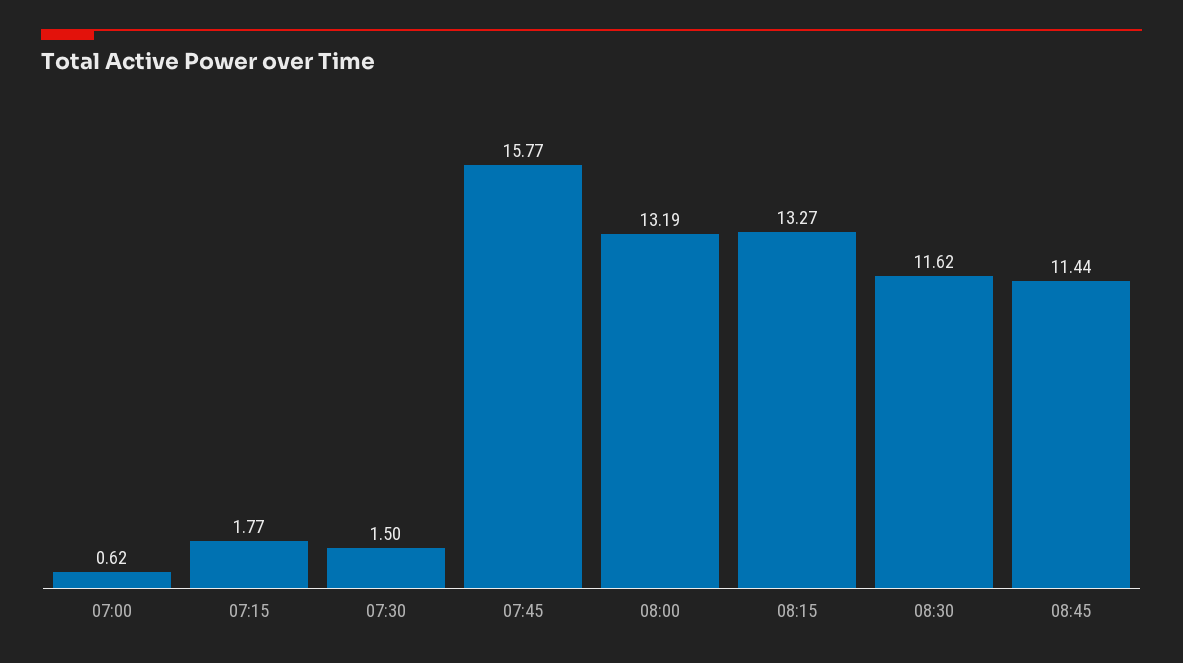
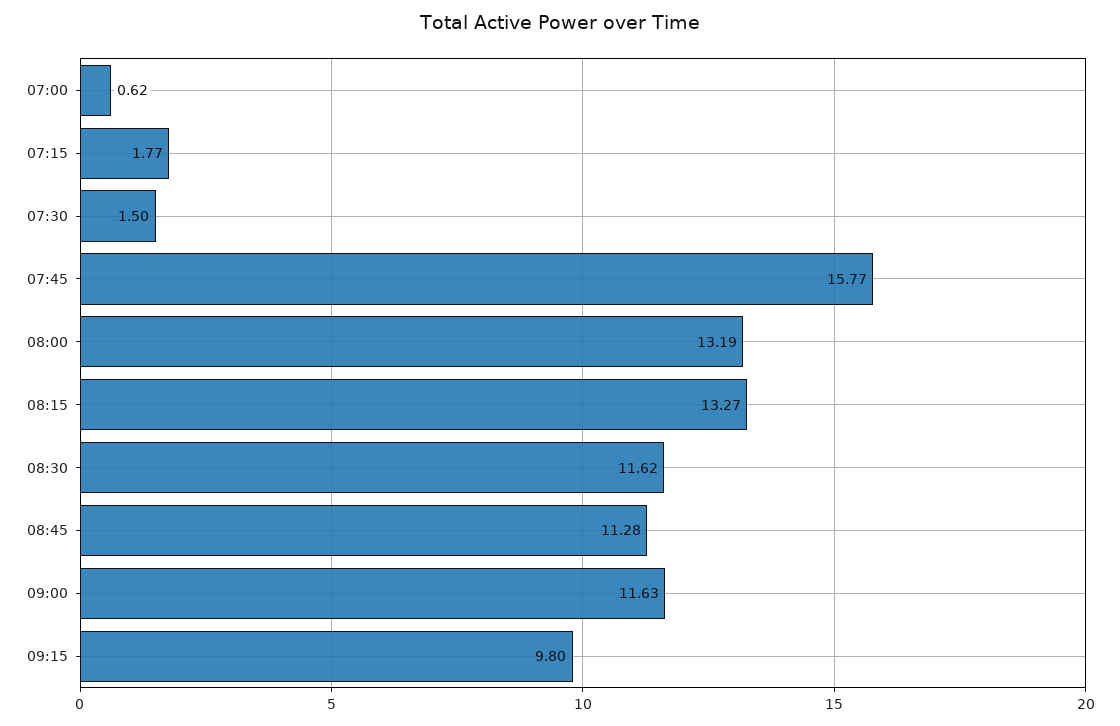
08:45: 11.44 -> 11.28
09:00: none -> 11.63
09:15: none -> 9.8

